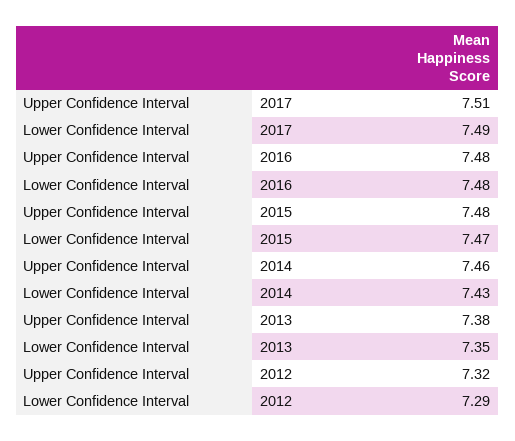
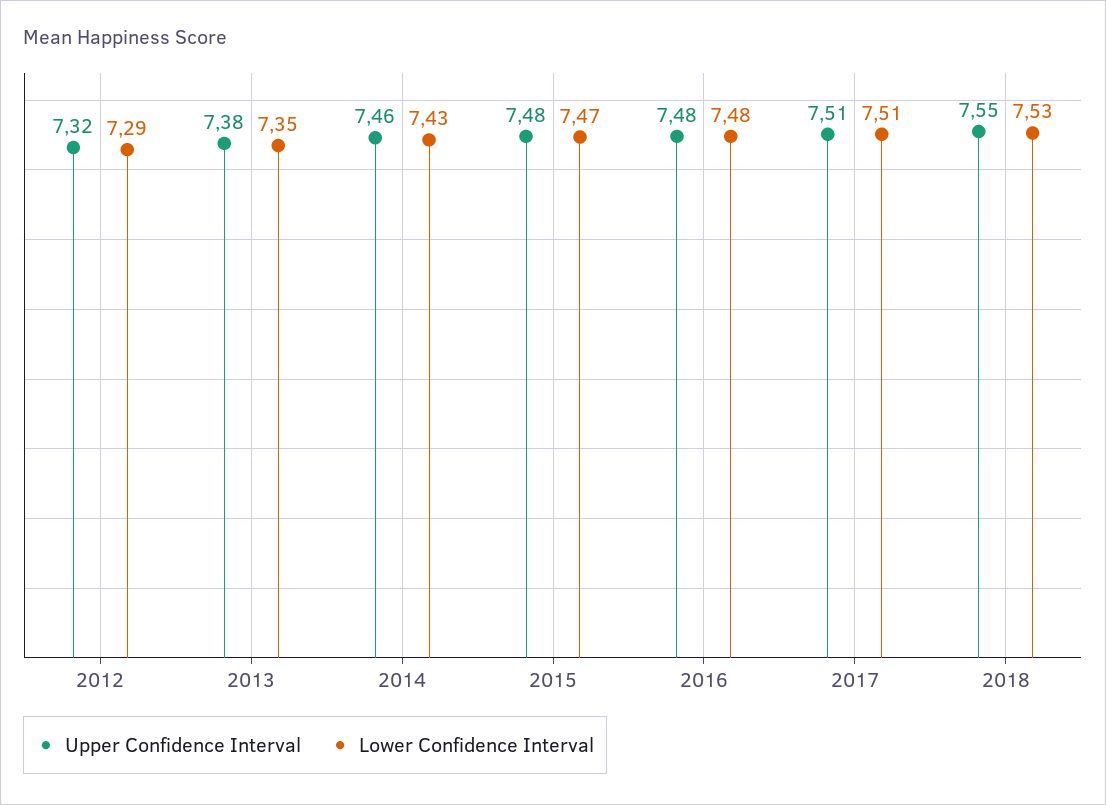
Lower Confidence Interval, 2017: 7.49 -> 7.51
Upper Confidence Interval, 2018: none -> 7.55
Lower Confidence Interval, 2018: none -> 7.53

